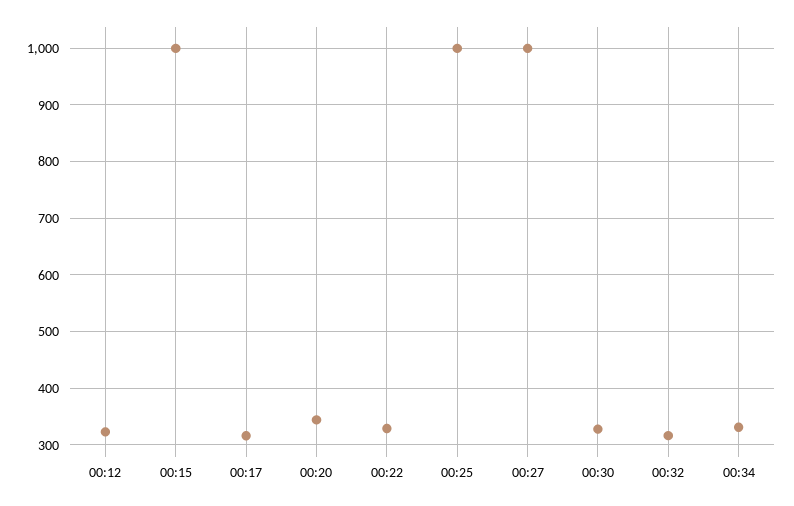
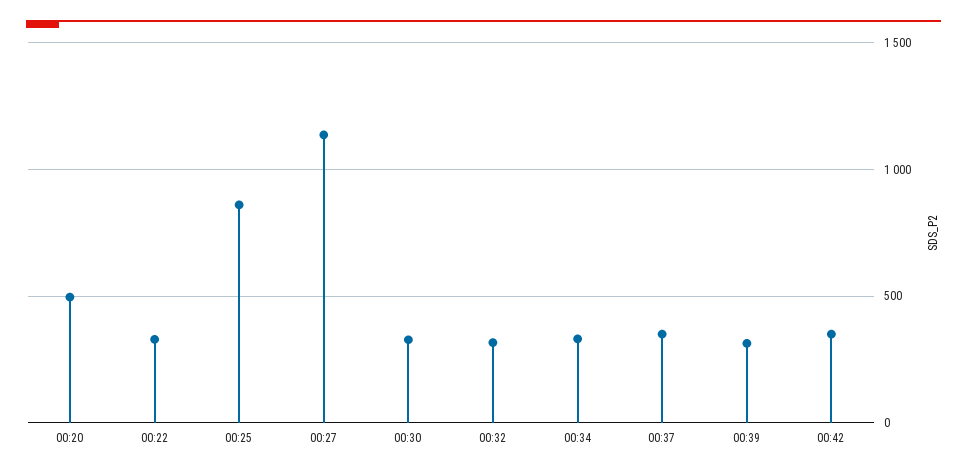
00:12: 320 -> none
00:15: 1000 -> none
00:17: 320 -> none
00:20: 340 -> 500
00:25: 1000 -> 850
00:27: 1000 -> 1150
00:37: none -> 350
00:39: none -> 300
00:42: none -> 350

